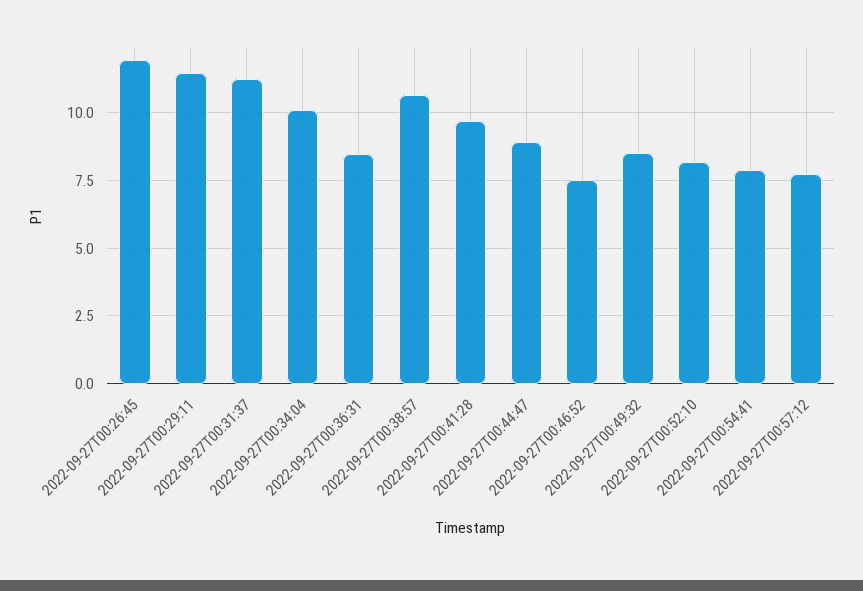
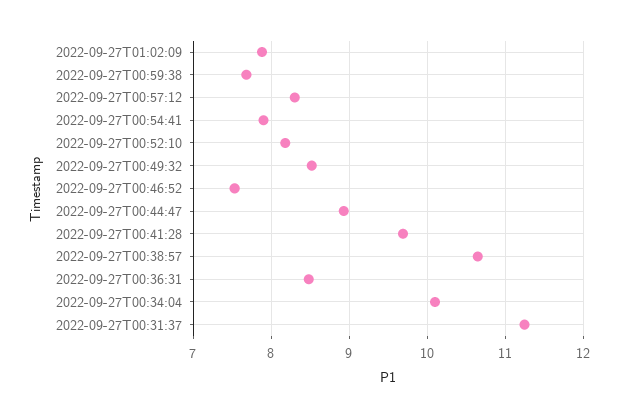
2022-09-27T00:26:45: 12 -> none
2022-09-27T00:29:11: 11.5 -> none
2022-09-27T00:57:12: 7.75 -> 8.3
2022-09-27T01:02:09: none -> 7.9
2022-09-27T00:59:38: none -> 7.7

